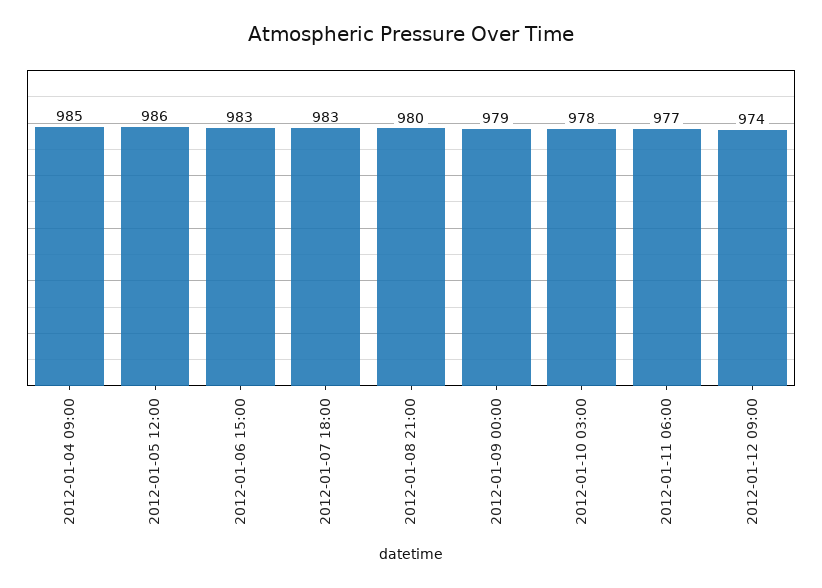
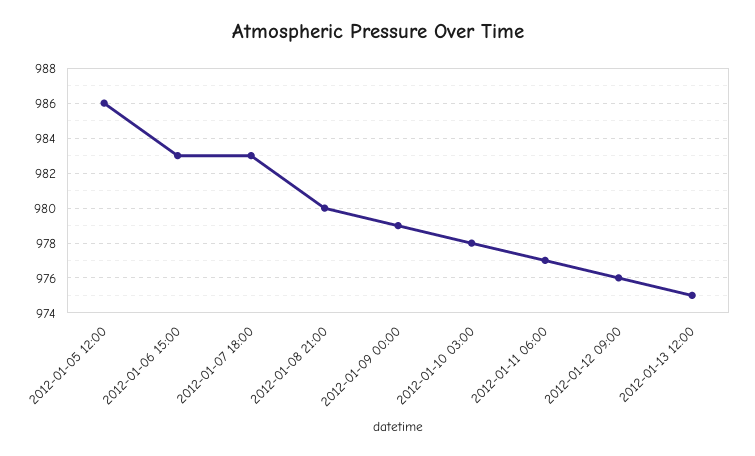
2012-01-04 09:00: 985 -> none
2012-01-12 09:00: 974 -> 976
2012-01-13 12:00: none -> 975

